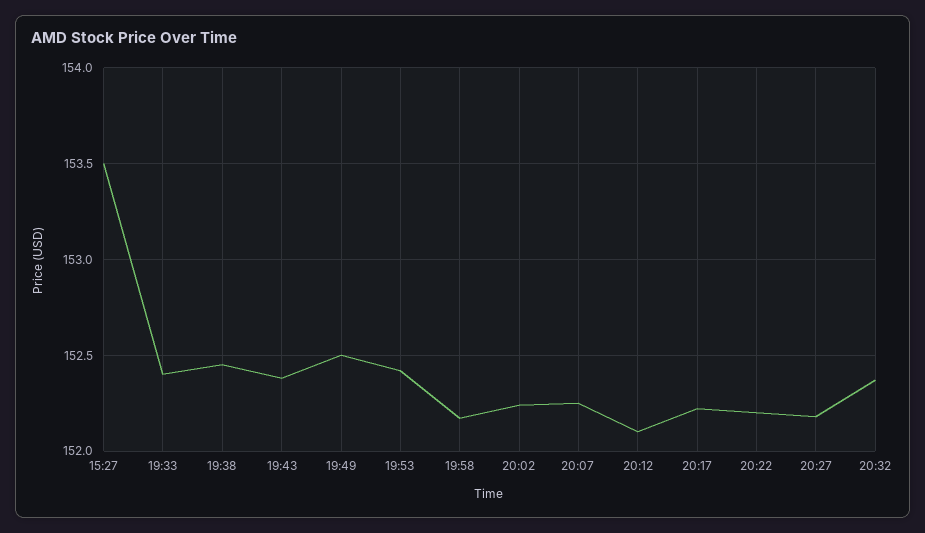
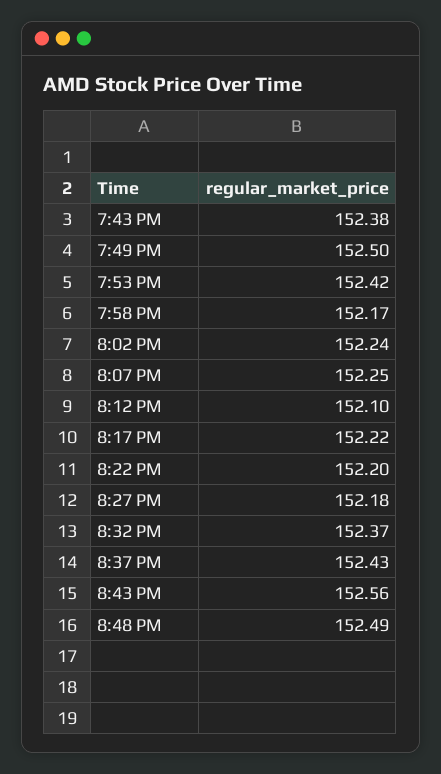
15:27: 153.5 -> none
19:33: 152.4 -> none
19:38: 152.45 -> none
8:37 PM: none -> 152.43
8:43 PM: none -> 152.56
8:48 PM: none -> 152.49

